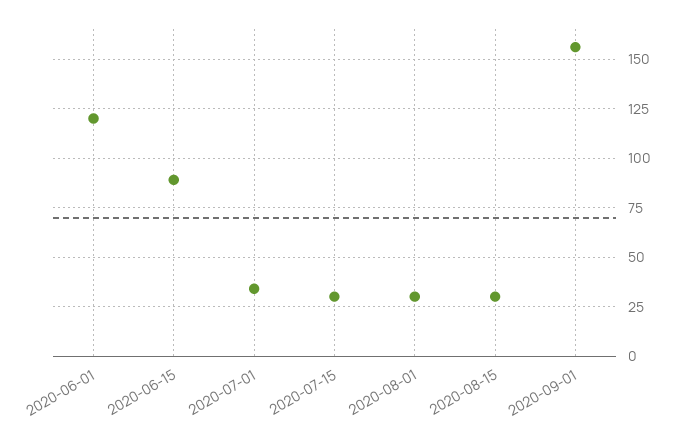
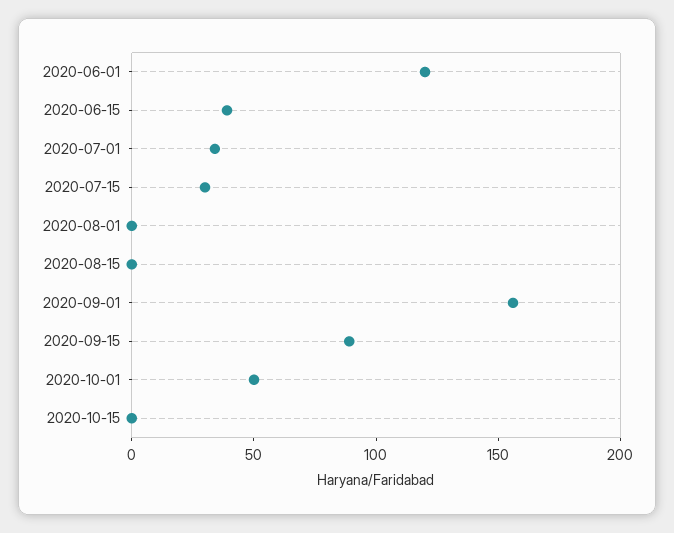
2020-06-15: 90 -> 40
2020-08-01: 30 -> 0
2020-08-15: 30 -> 0
2020-09-15: none -> 90
2020-10-01: none -> 50
2020-10-15: none -> 0

